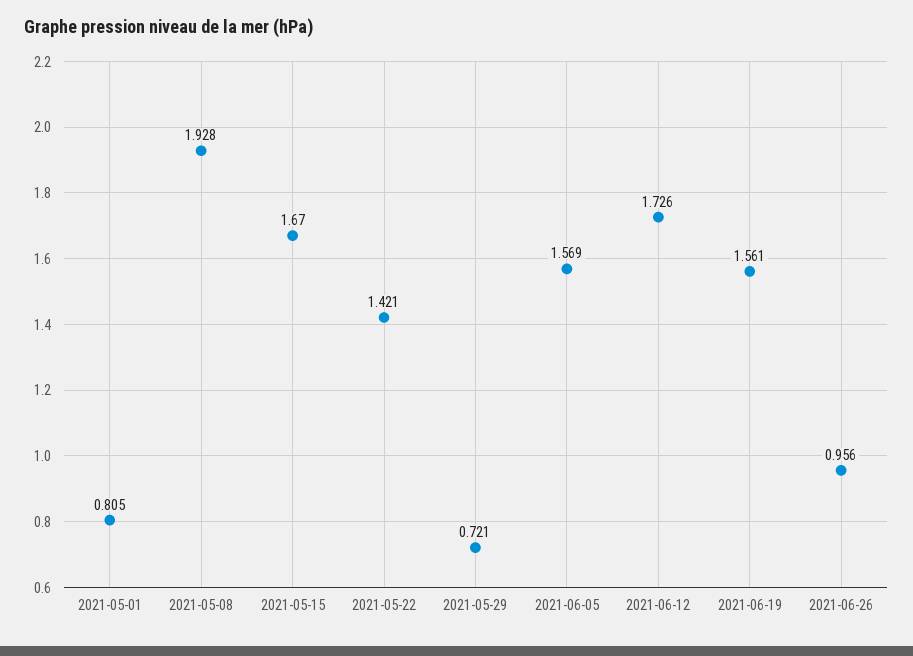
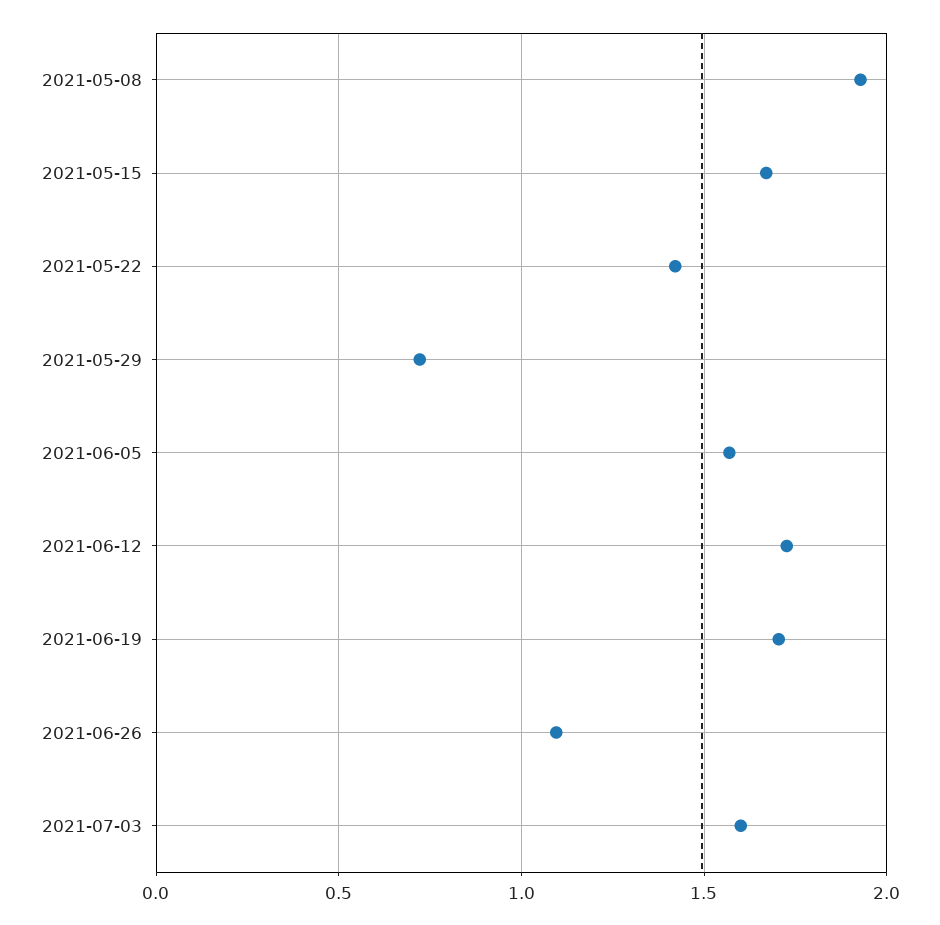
2021-05-01: 0.805 -> none
2021-06-19: 1.561 -> 1.7
2021-06-26: 0.956 -> 1.1
2021-07-03: none -> 1.6

